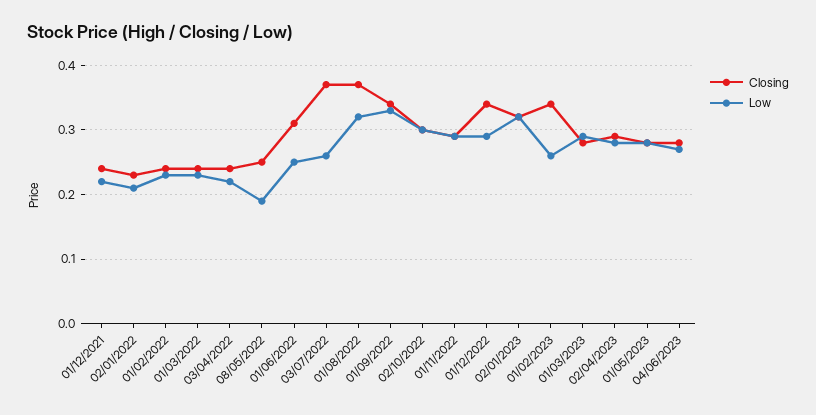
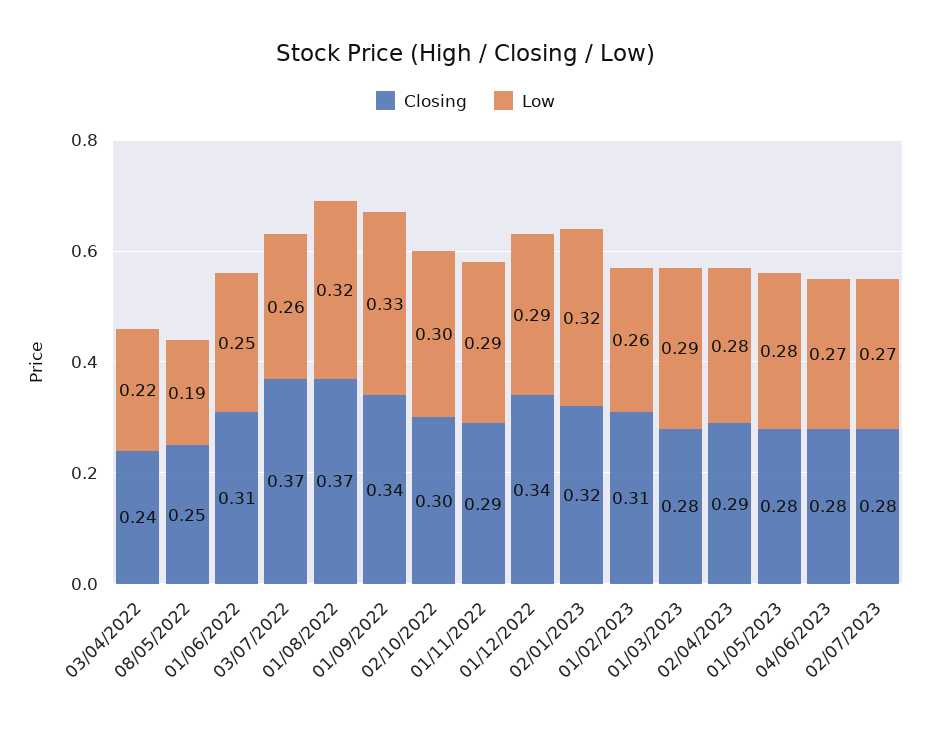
Closing, 01/12/2021: 0.24 -> none
Low, 01/12/2021: 0.22 -> none
Closing, 02/01/2022: 0.23 -> none
Low, 02/01/2022: 0.21 -> none
Closing, 01/02/2022: 0.24 -> none
Low, 01/02/2022: 0.23 -> none
Closing, 01/03/2022: 0.24 -> none
Low, 01/03/2022: 0.23 -> none
Closing, 01/02/2023: 0.34 -> 0.31
Closing, 02/07/2023: none -> 0.28
Low, 02/07/2023: none -> 0.27

